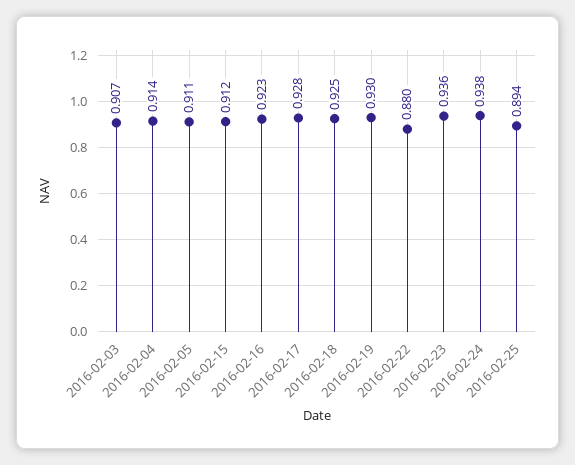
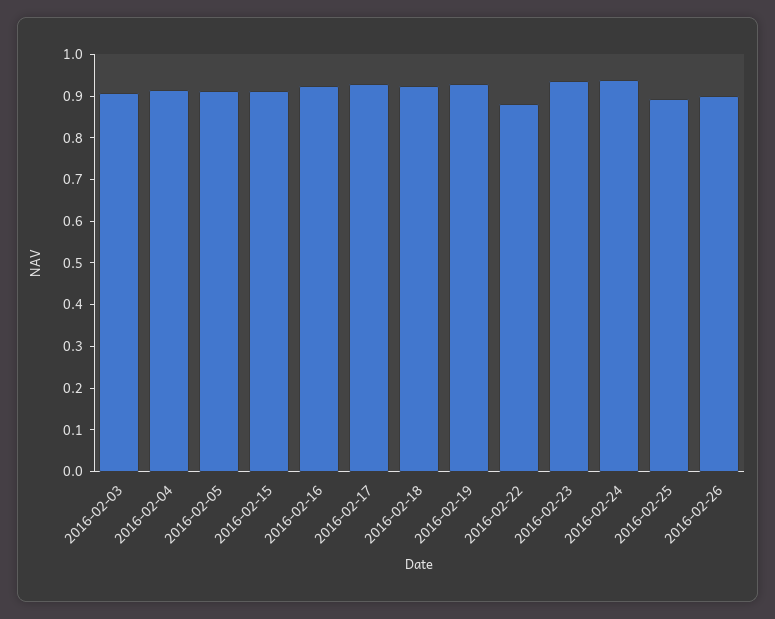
2016-02-26: none -> 0.9

